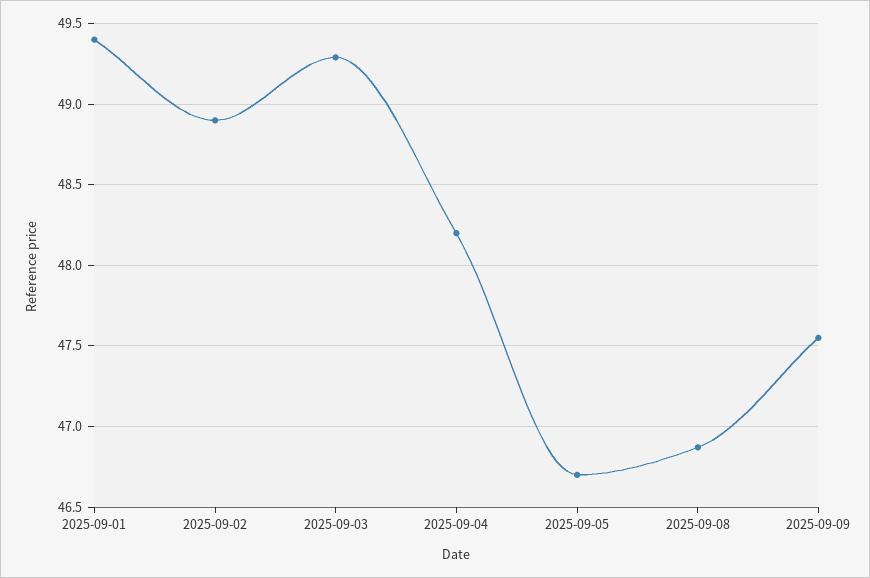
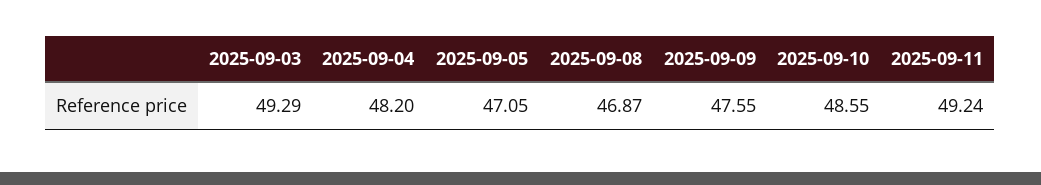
2025-09-01: 49.4 -> none
2025-09-02: 48.9 -> none
2025-09-05: 46.7 -> 47.05
2025-09-10: none -> 48.55
2025-09-11: none -> 49.24

